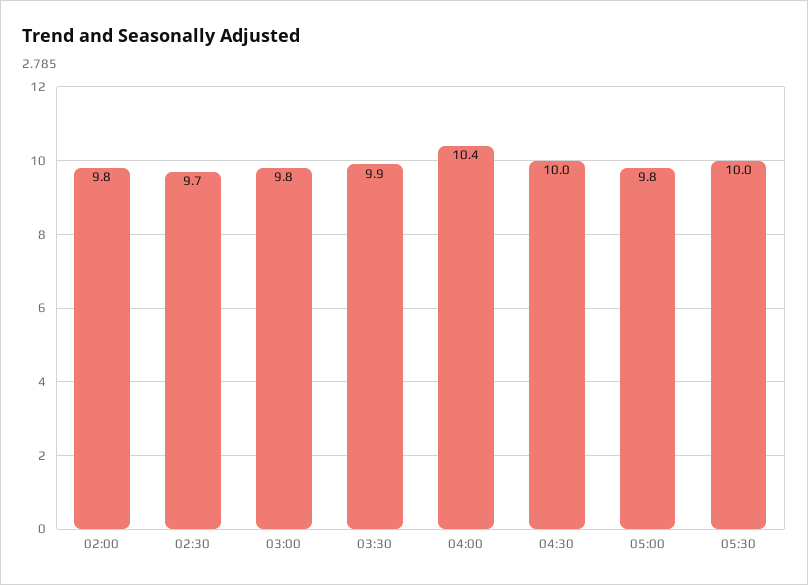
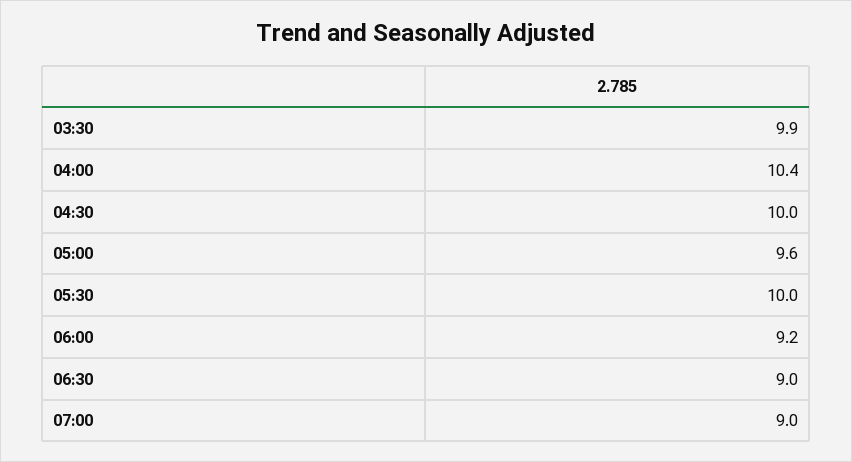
02:00: 9.8 -> none
02:30: 9.7 -> none
03:00: 9.8 -> none
05:00: 9.8 -> 9.6
06:00: none -> 9.2
06:30: none -> 9
07:00: none -> 9

